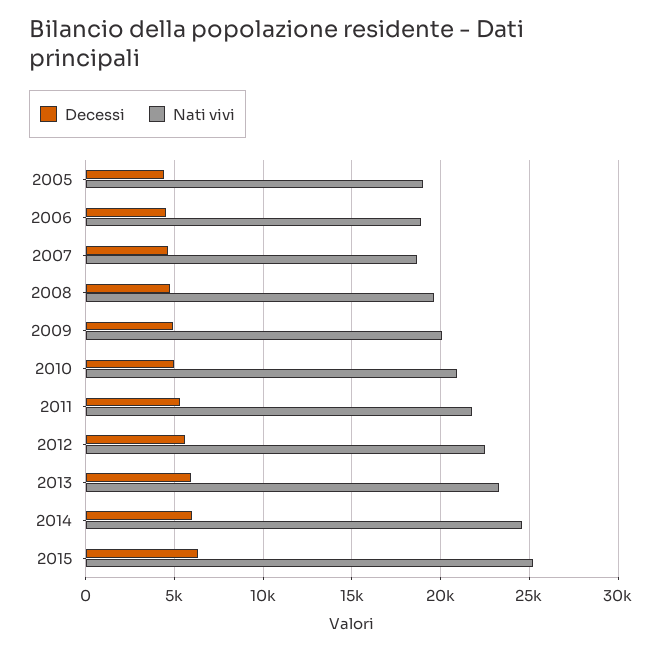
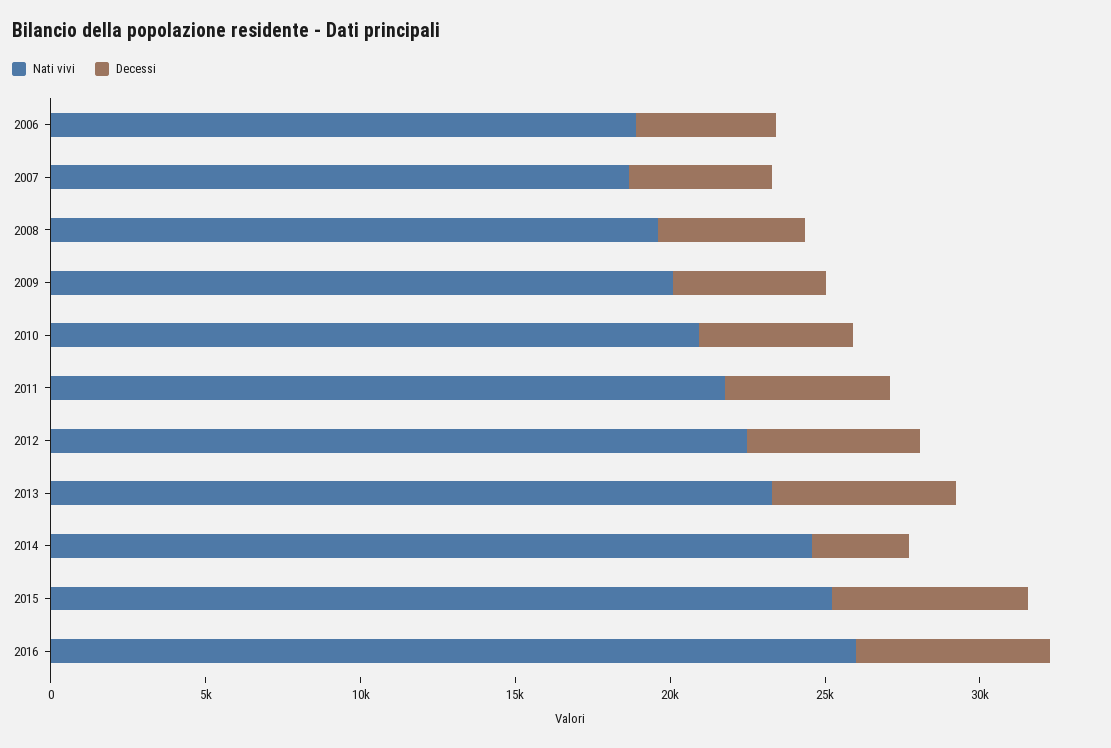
Decessi, 2005: 4500 -> none
Nati vivi, 2005: 19000 -> none
Decessi, 2014: 6000 -> 3000
Nati vivi, 2016: none -> 26000
Decessi, 2016: none -> 6000

